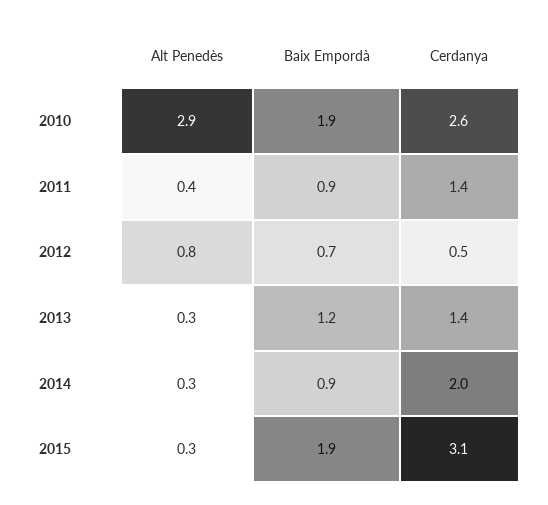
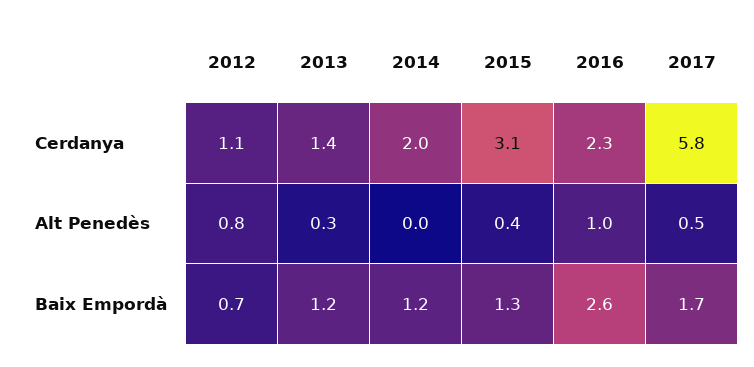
Alt Penedès, 2010: 2.9 -> none
Baix Empordà, 2010: 1.9 -> none
Cerdanya, 2010: 2.6 -> none
Alt Penedès, 2011: 0.4 -> none
Baix Empordà, 2011: 0.9 -> none
Cerdanya, 2011: 1.4 -> none
Cerdanya, 2012: 0.5 -> 1.1
Alt Penedès, 2014: 0.3 -> 0
Baix Empordà, 2014: 0.9 -> 1.2
Alt Penedès, 2015: 0.3 -> 0.4
Baix Empordà, 2015: 1.9 -> 1.3
Cerdanya, 2016: none -> 2.3
Cerdanya, 2017: none -> 5.8
Alt Penedès, 2016: none -> 1
Alt Penedès, 2017: none -> 0.5
Baix Empordà, 2016: none -> 2.6
Baix Empordà, 2017: none -> 1.7

